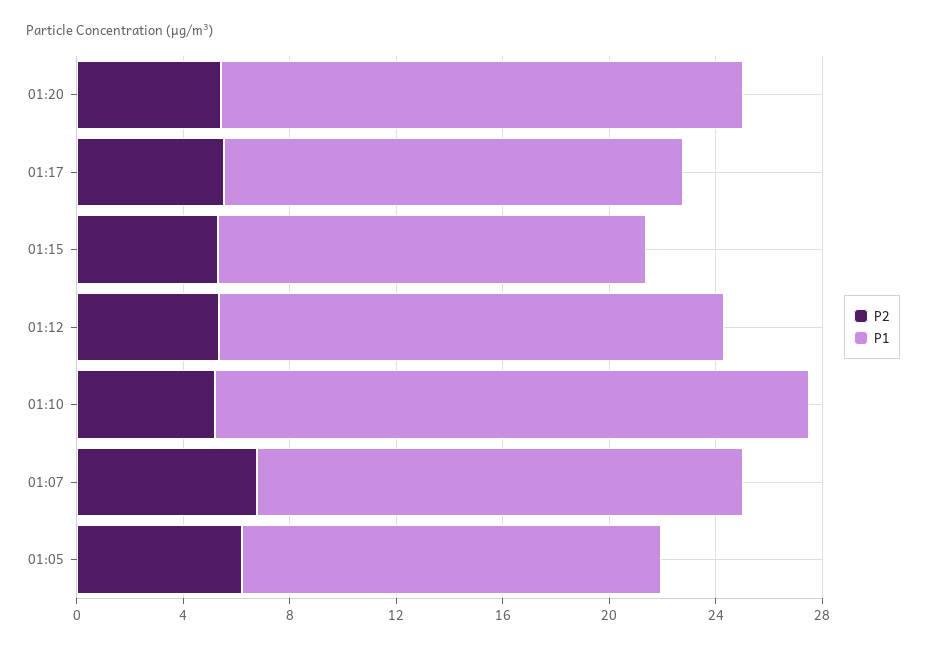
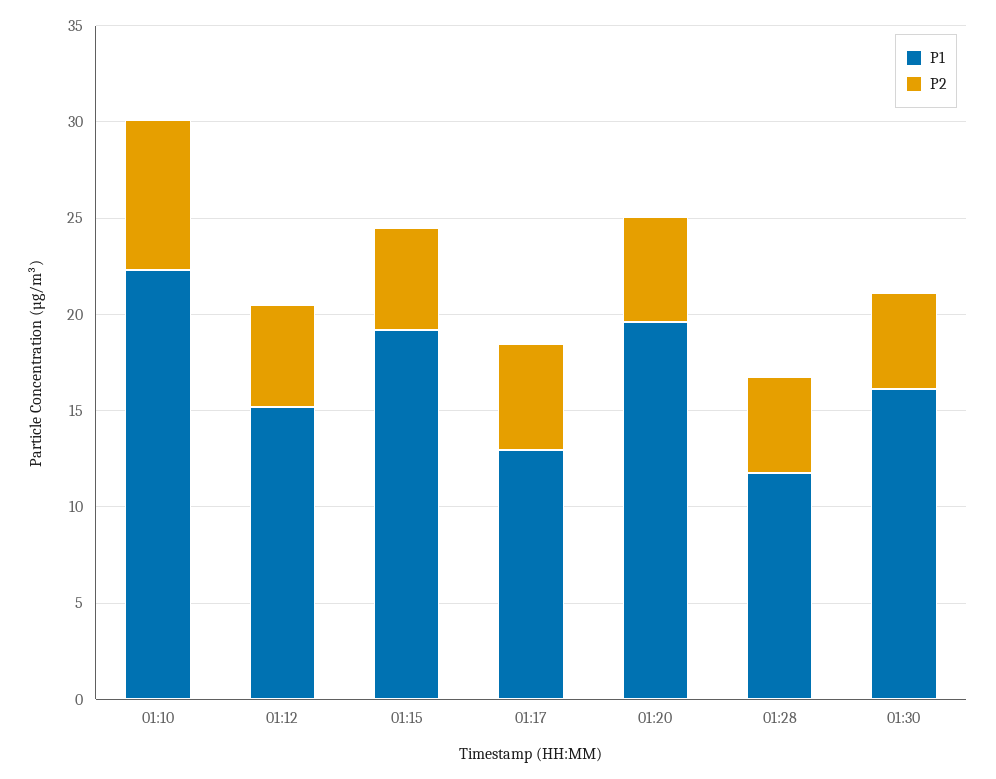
P1, 01:17: 17 -> 13
P1, 01:15: 16 -> 19
P1, 01:12: 19 -> 15
P2, 01:10: 5 -> 8
P2, 01:07: 7 -> none
P1, 01:07: 18 -> none
P2, 01:05: 6 -> none
P1, 01:05: 16 -> none
P1, 01:28: none -> 12
P2, 01:28: none -> 5
P1, 01:30: none -> 16
P2, 01:30: none -> 5

